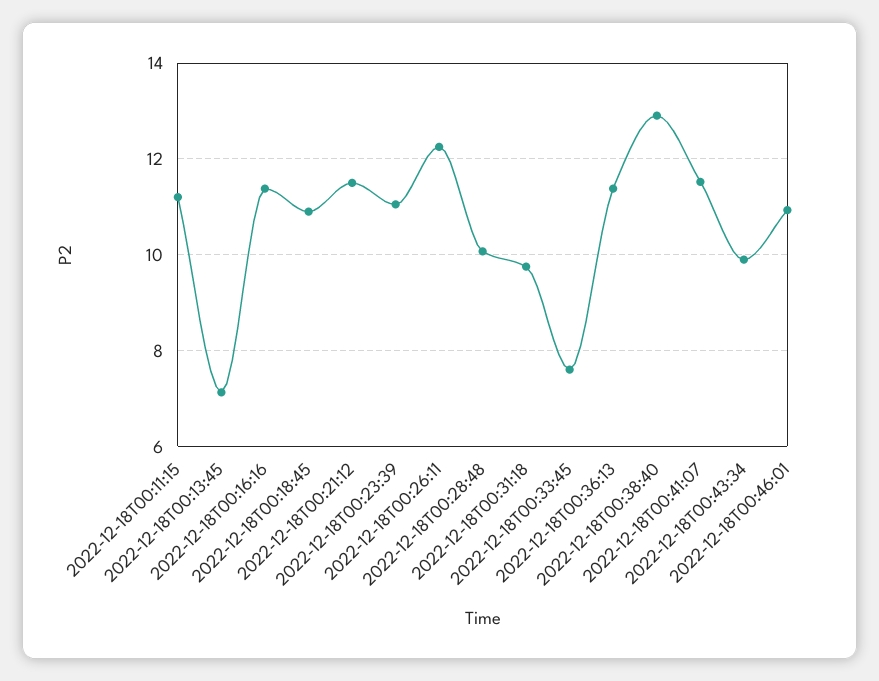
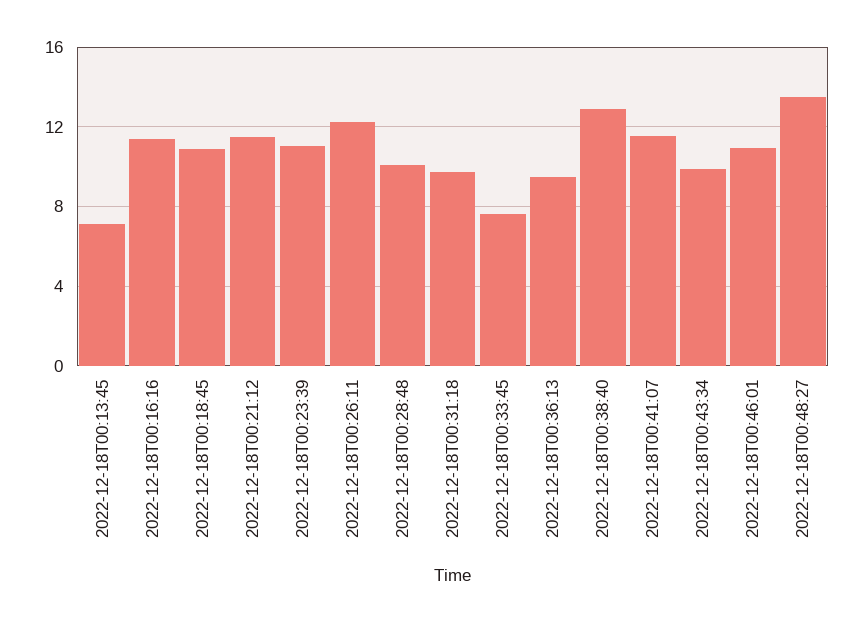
2022-12-18T00:11:15: 11.2 -> none
2022-12-18T00:36:13: 11.4 -> 9.5
2022-12-18T00:48:27: none -> 13.5

